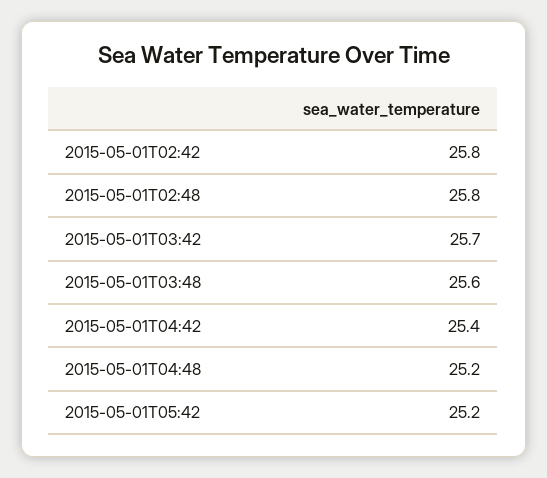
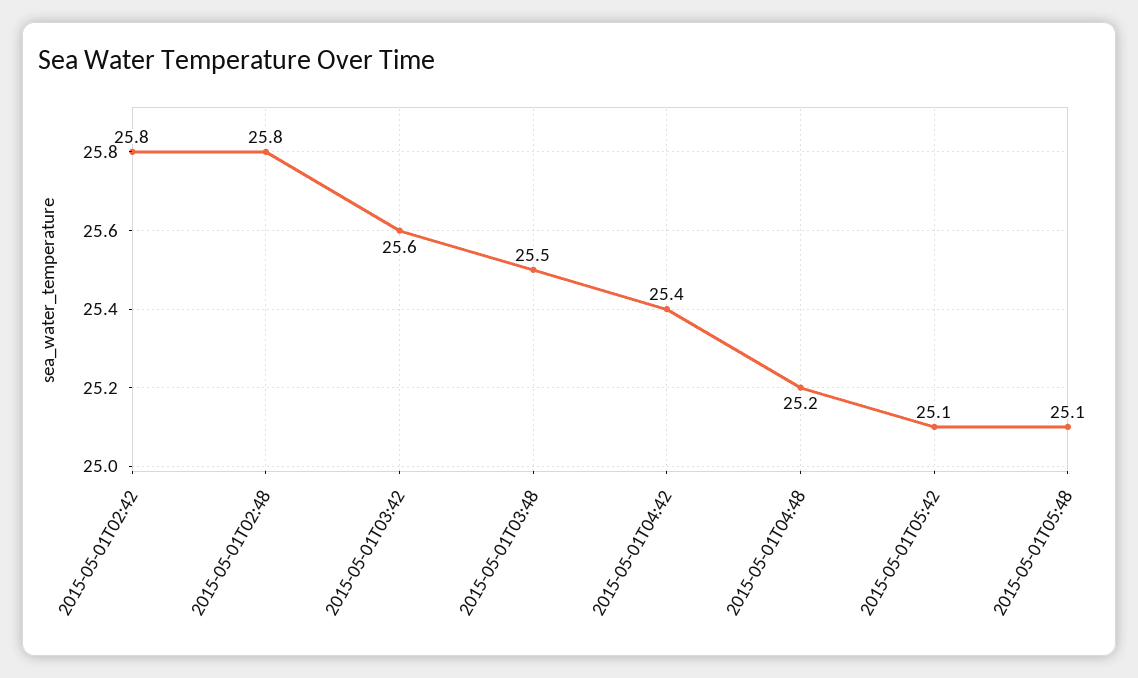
2015-05-01T03:42: 25.7 -> 25.6
2015-05-01T03:48: 25.6 -> 25.5
2015-05-01T05:42: 25.2 -> 25.1
2015-05-01T05:48: none -> 25.1

